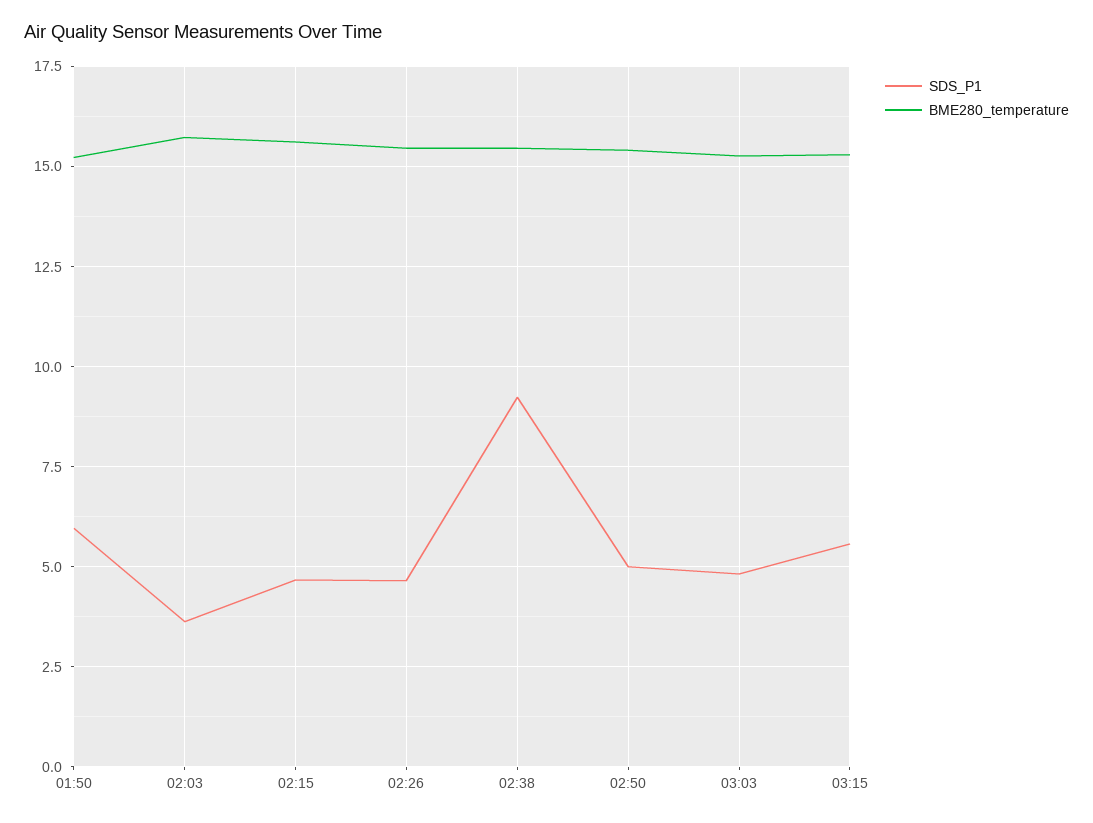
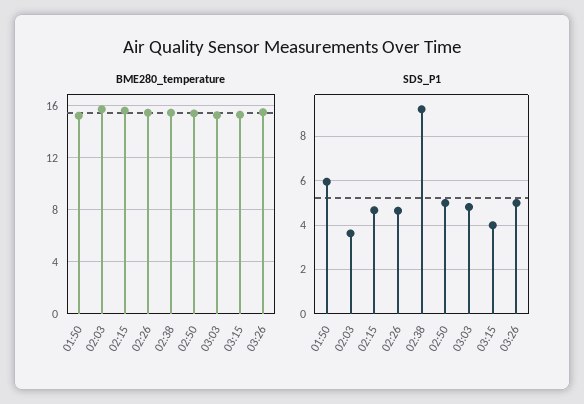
SDS_P1, 03:15: 5.5 -> 4
BME280_temperature, 03:26: none -> 15.5
SDS_P1, 03:26: none -> 5

